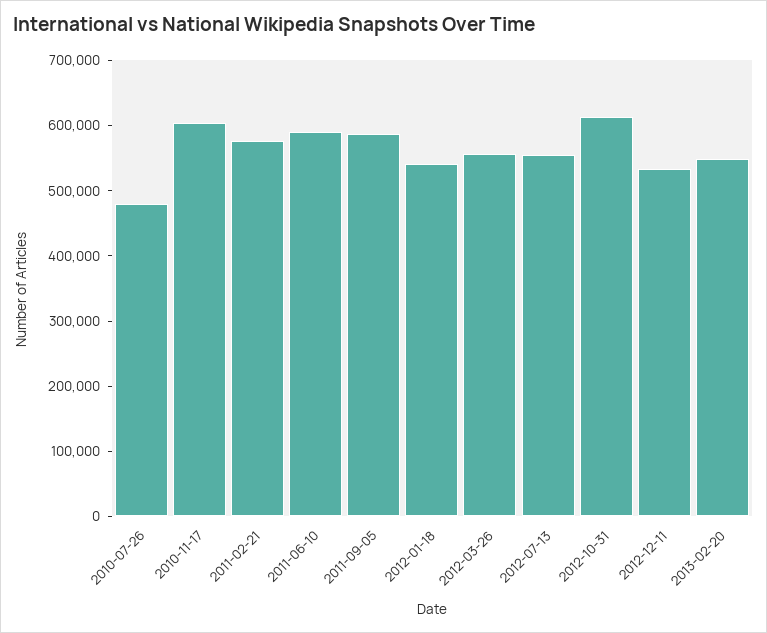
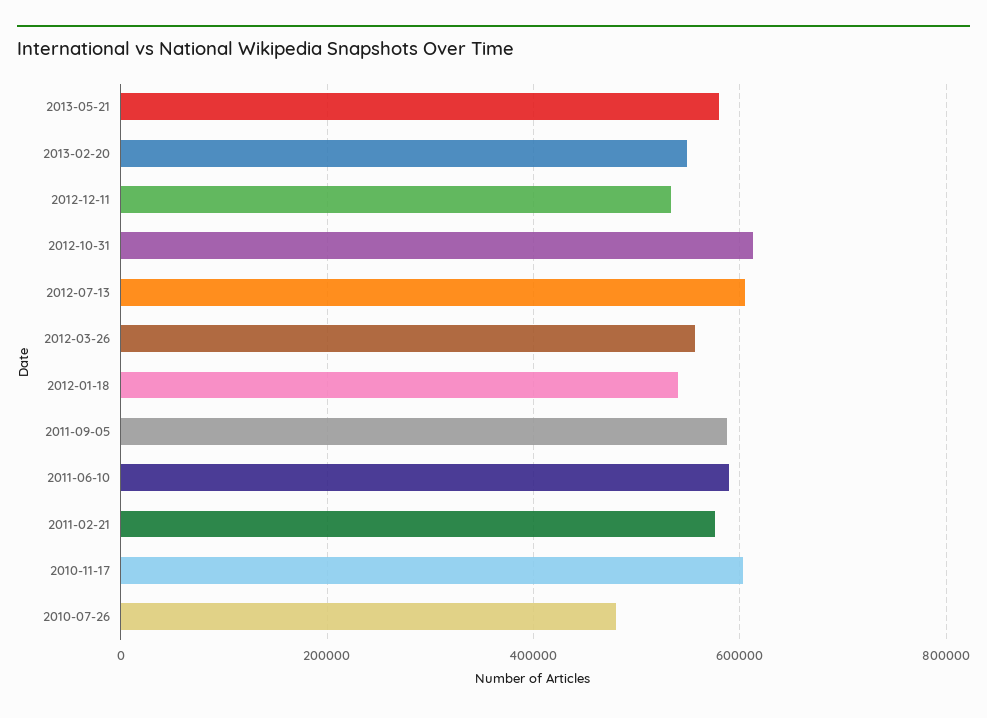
2012-07-13: 560000 -> 600000
2013-05-21: none -> 580000

